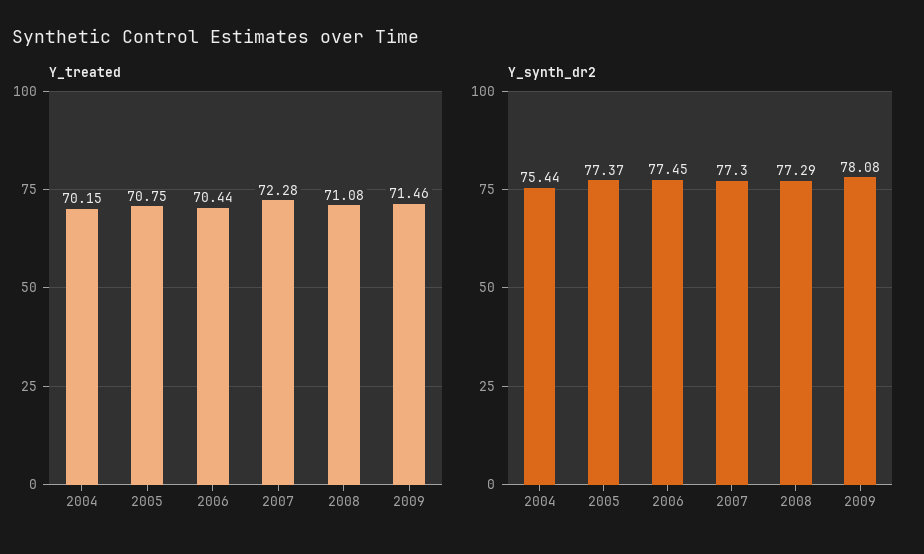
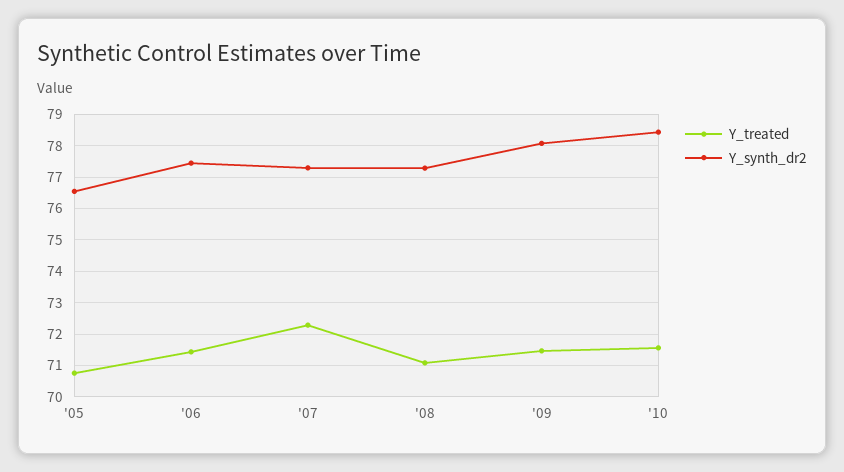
Y_treated, 2004: 70.15 -> none
Y_treated, 2006: 70.44 -> 71.4
Y_synth_dr2, 2004: 75.44 -> none
Y_synth_dr2, 2005: 77.37 -> 76.6
Y_treated, '10: none -> 71.6
Y_synth_dr2, '10: none -> 78.4

